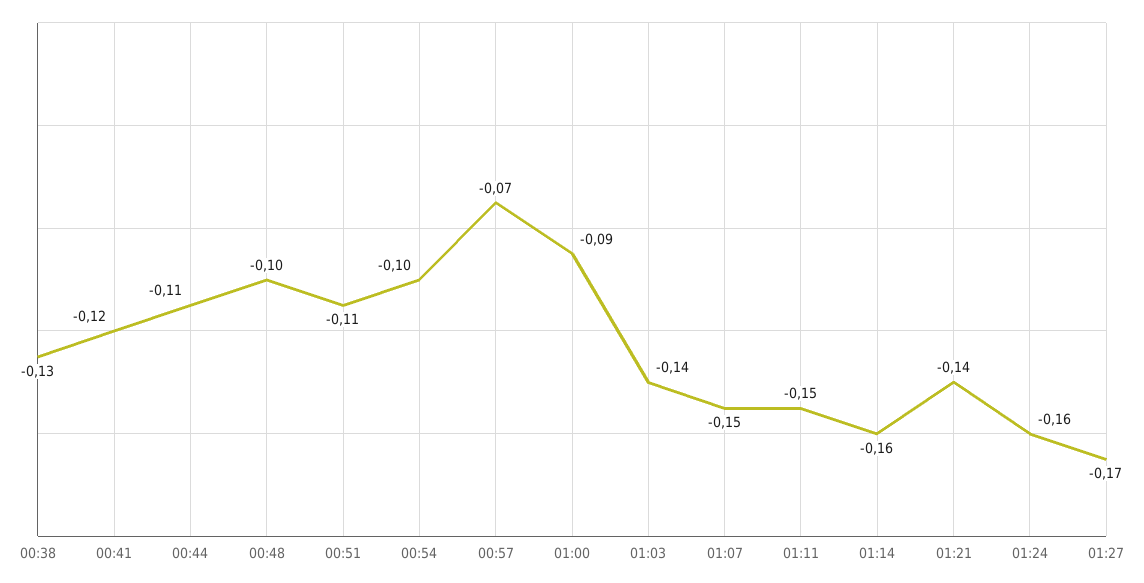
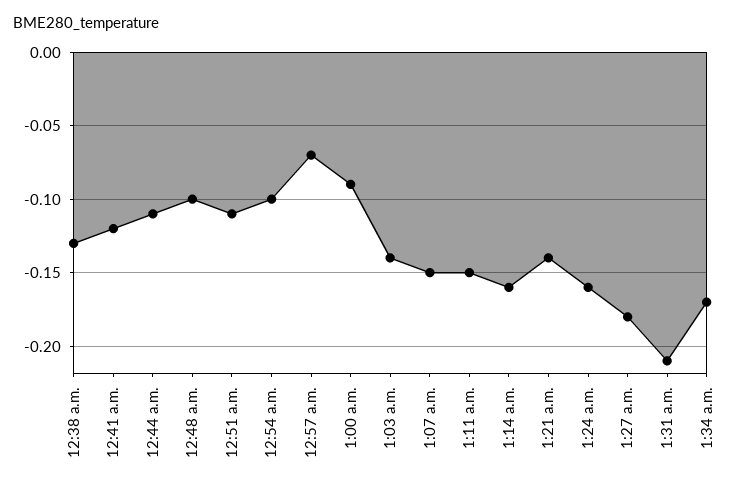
01:27: -0.17 -> -0.18
1:31 a.m.: none -> -0.21
1:34 a.m.: none -> -0.17

